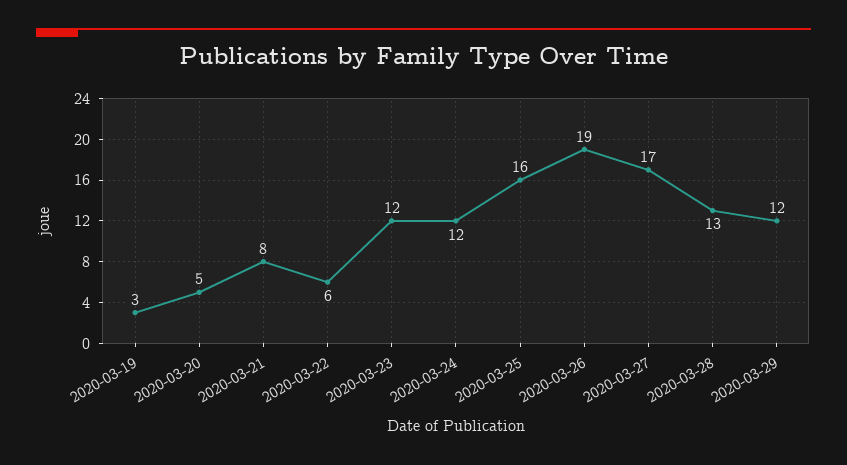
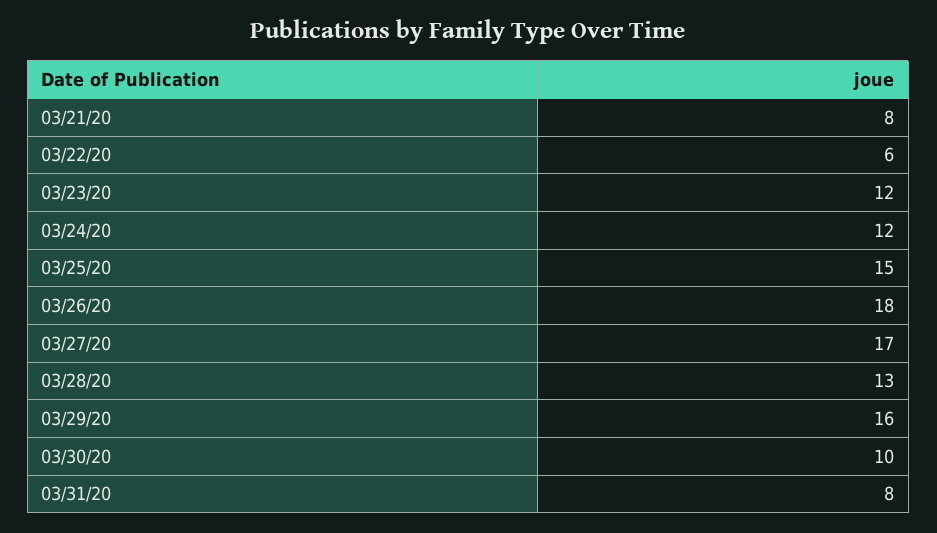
2020-03-19: 3 -> none
2020-03-20: 5 -> none
2020-03-25: 16 -> 15
2020-03-26: 19 -> 18
2020-03-29: 12 -> 16
03/30/20: none -> 10
03/31/20: none -> 8

